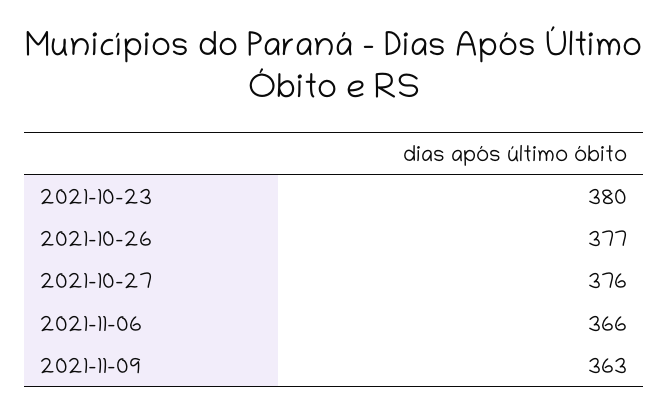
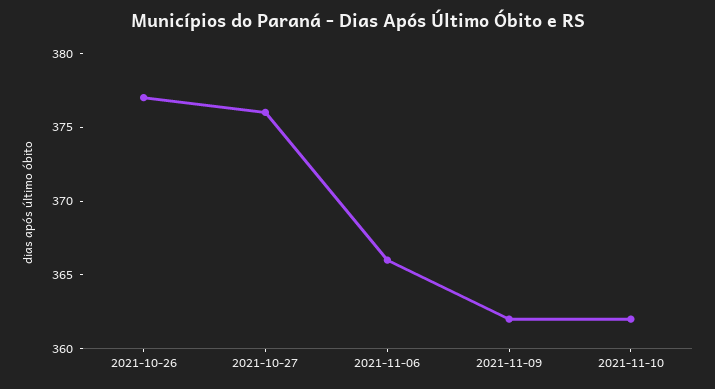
2021-10-23: 380 -> none
2021-11-09: 363 -> 362
2021-11-10: none -> 362

